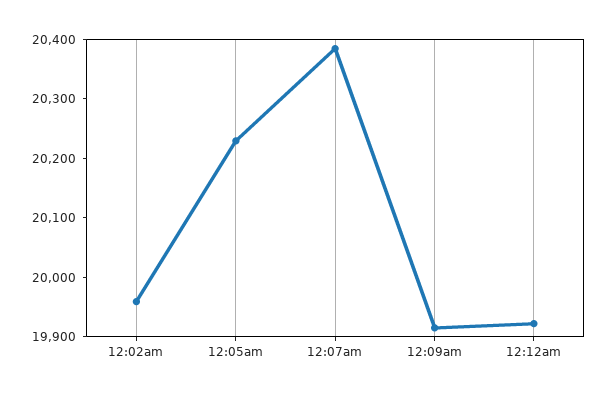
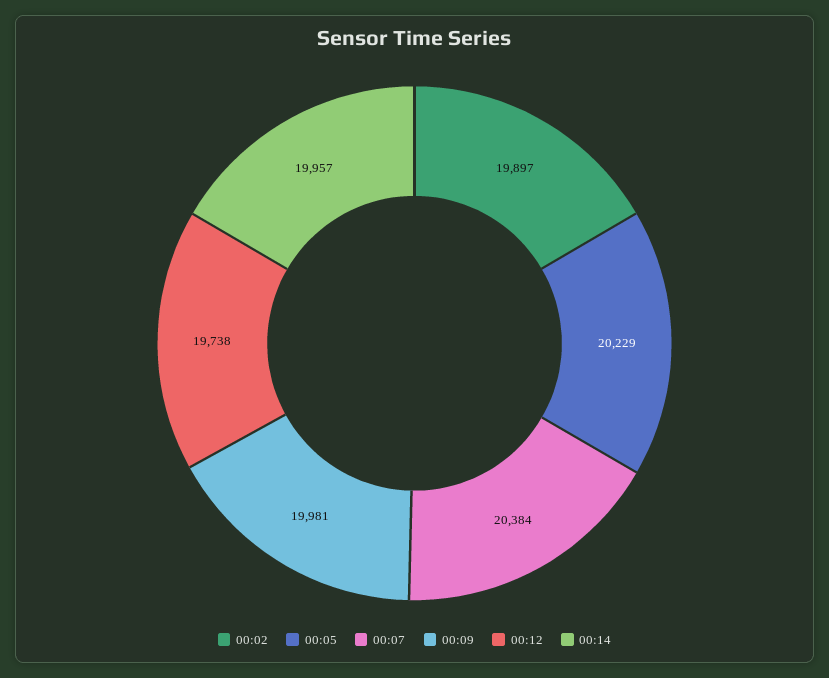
12:02am: 19960 -> 19897
12:09am: 19920 -> 19981
12:12am: 19920 -> 19738
00:14: none -> 19957

